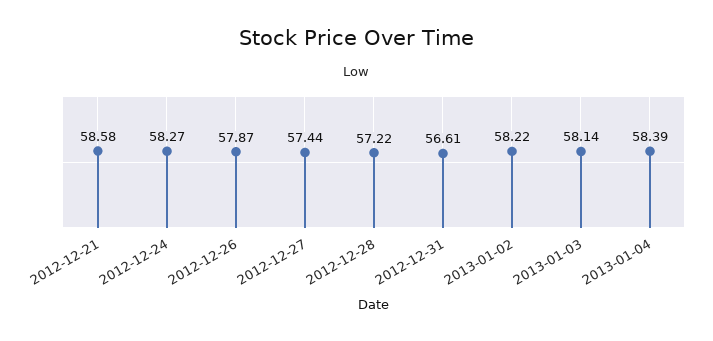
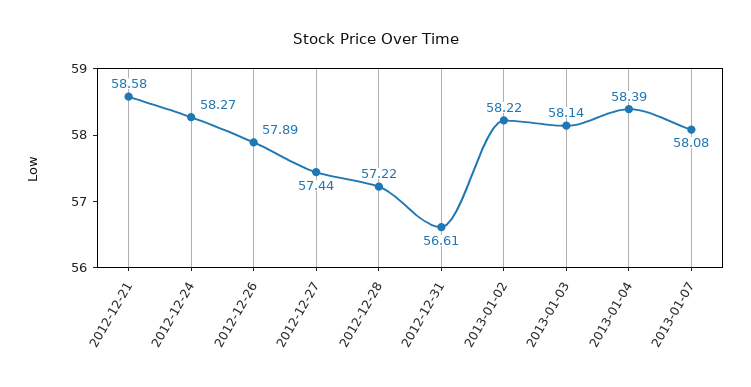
2012-12-26: 57.87 -> 57.89
2013-01-07: none -> 58.08

